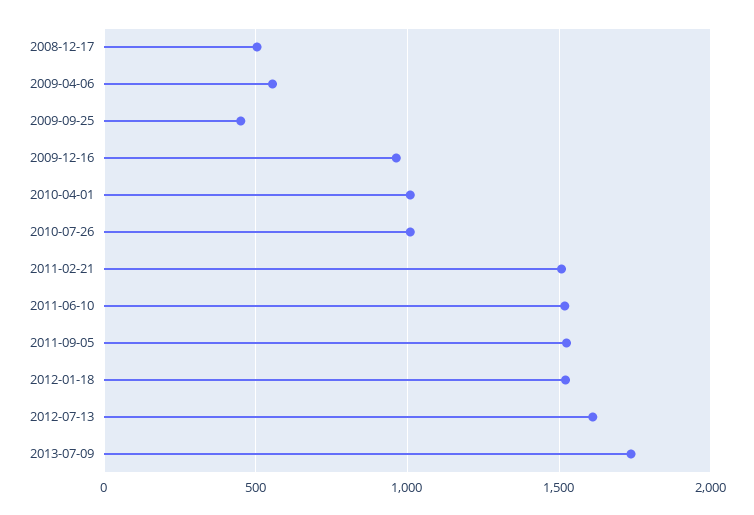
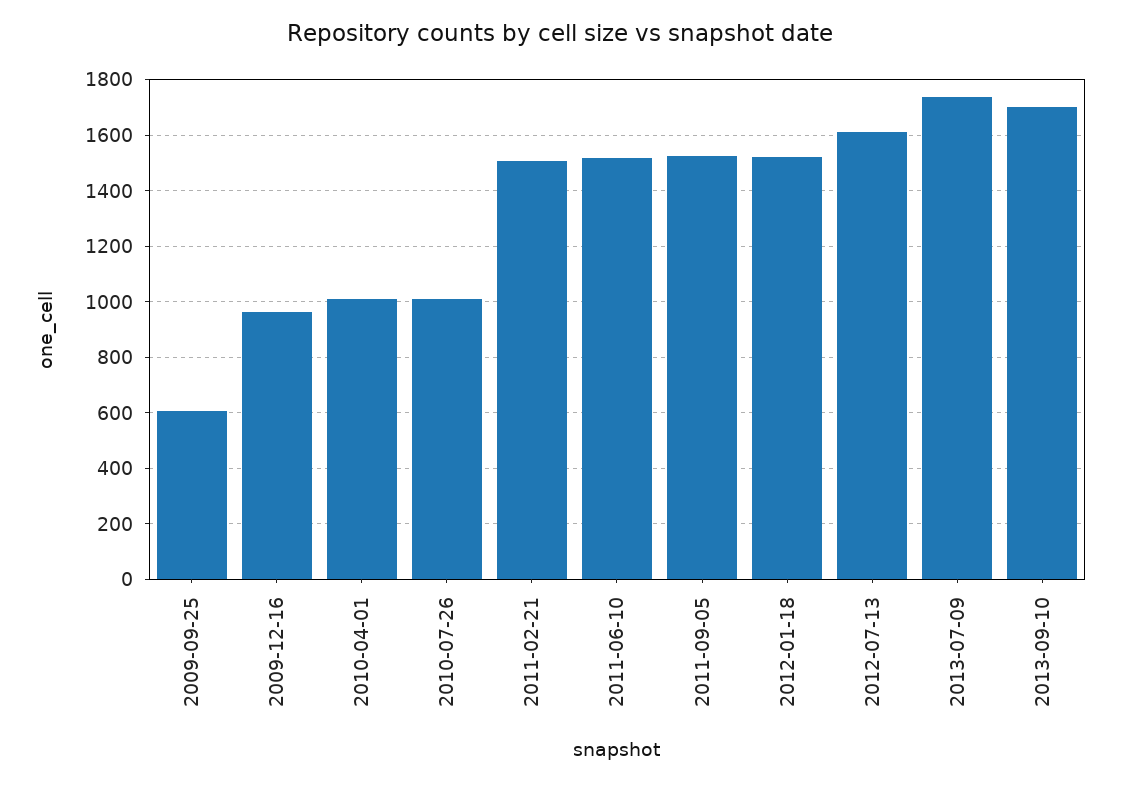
2008-12-17: 500 -> none
2009-04-06: 550 -> none
2009-09-25: 450 -> 600
2013-09-10: none -> 1700

